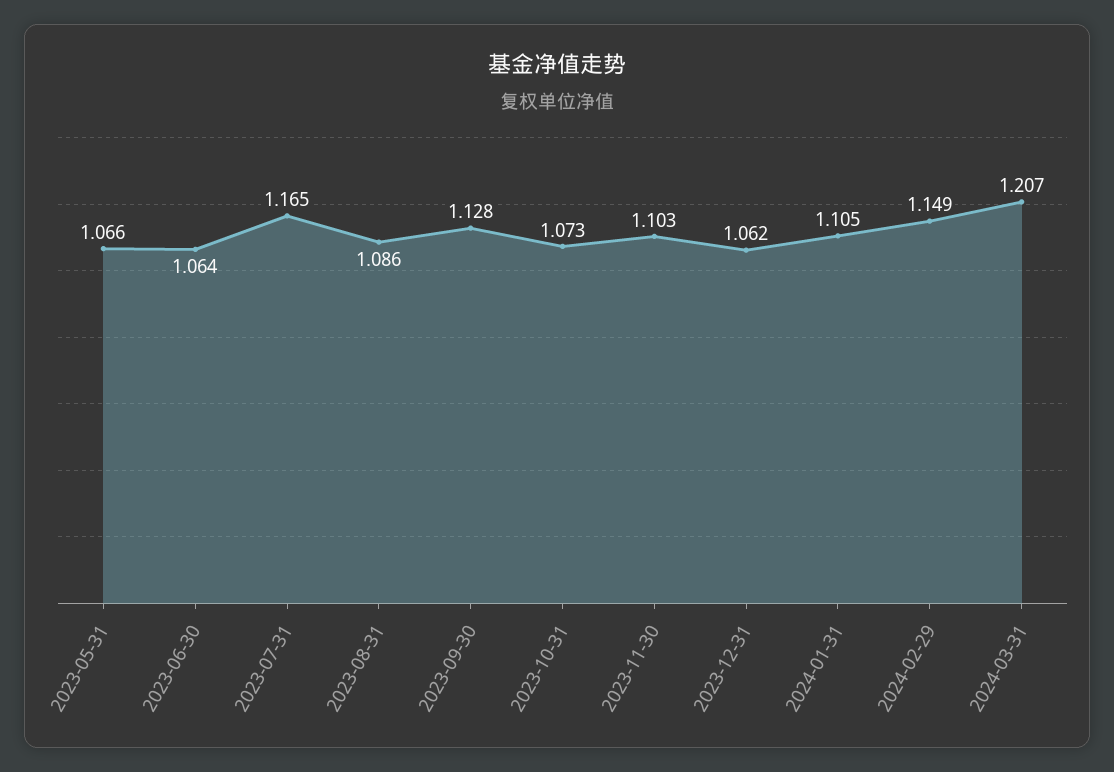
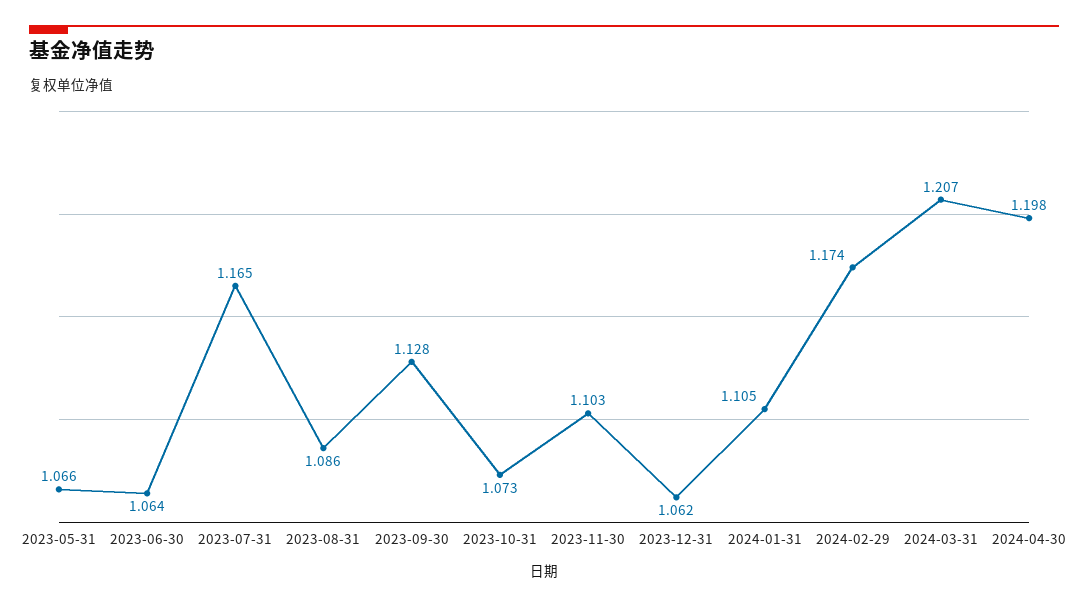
2024-02-29: 1.149 -> 1.174
2024-04-30: none -> 1.198

